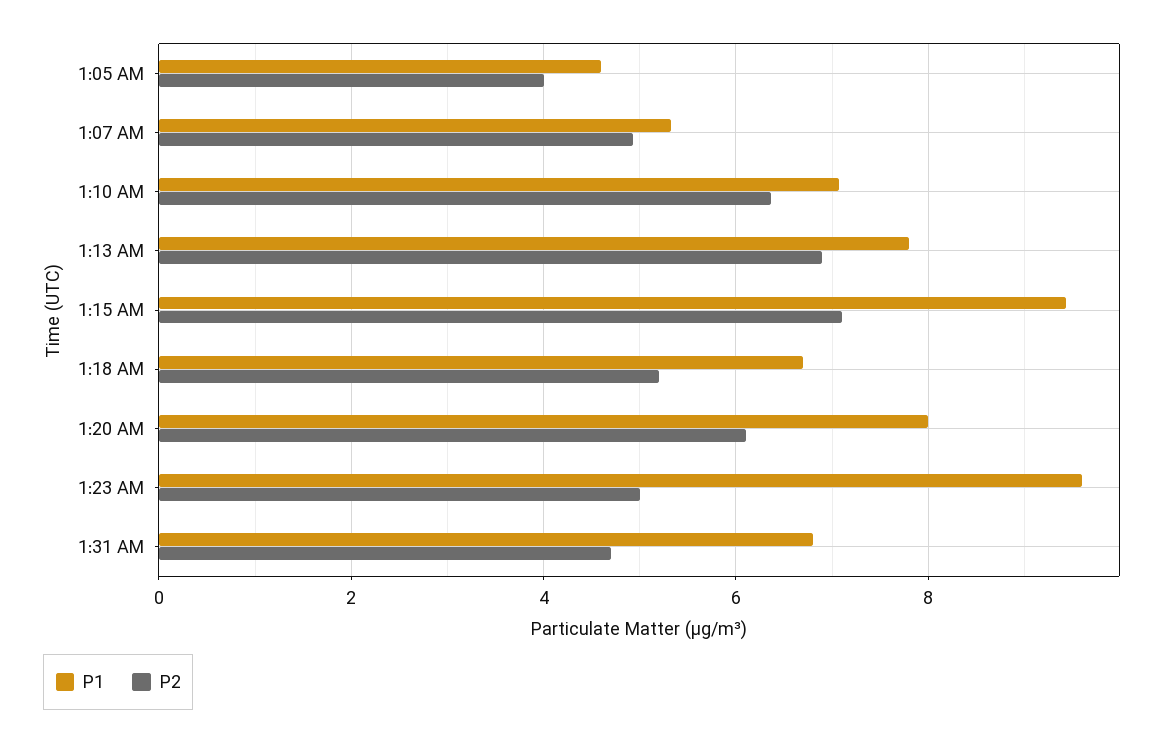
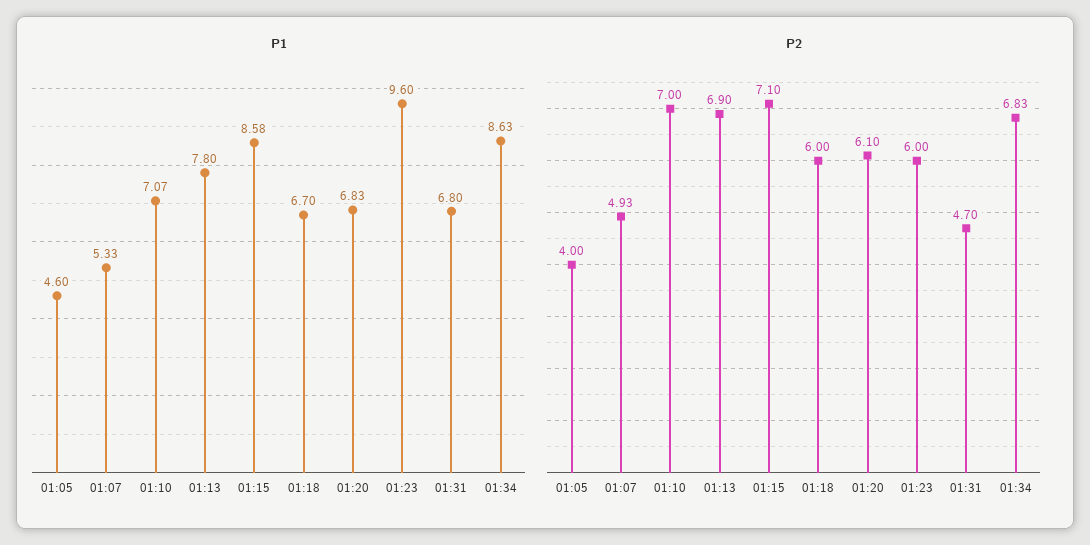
P2, 1:10 AM: 6.4 -> 7
P1, 1:15 AM: 9.4 -> 8.58
P2, 1:18 AM: 5.2 -> 6
P1, 1:20 AM: 8 -> 6.83
P2, 1:23 AM: 5 -> 6
P1, 01:34: none -> 8.63
P2, 01:34: none -> 6.83

